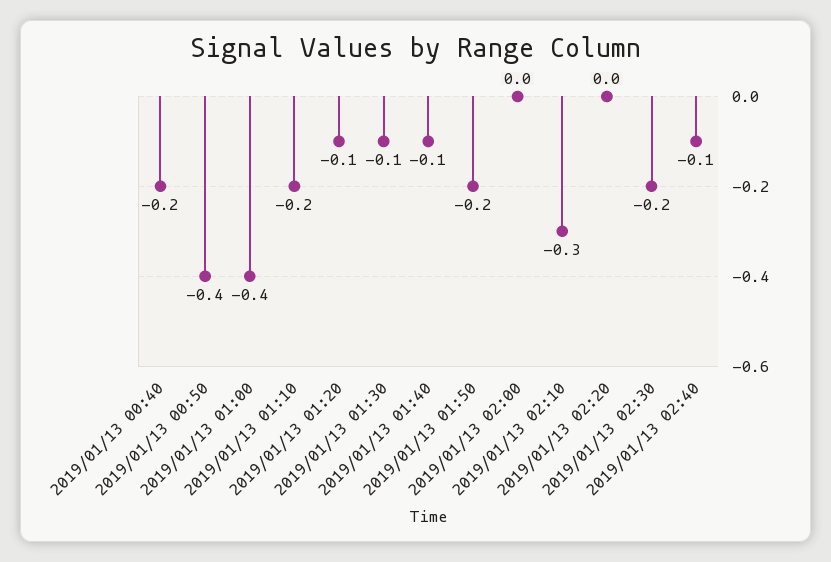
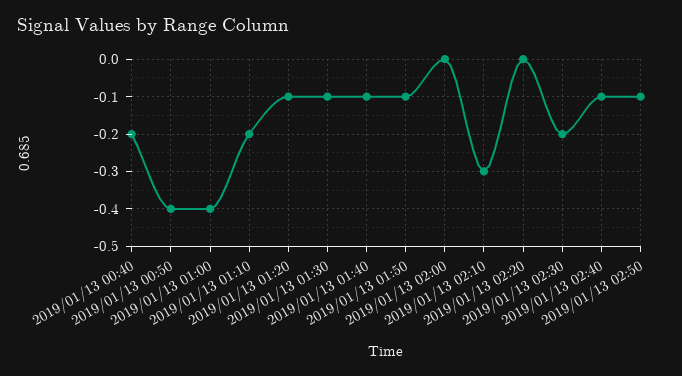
2019/01/13 01:50: -0.2 -> -0.1
2019/01/13 02:50: none -> -0.1

